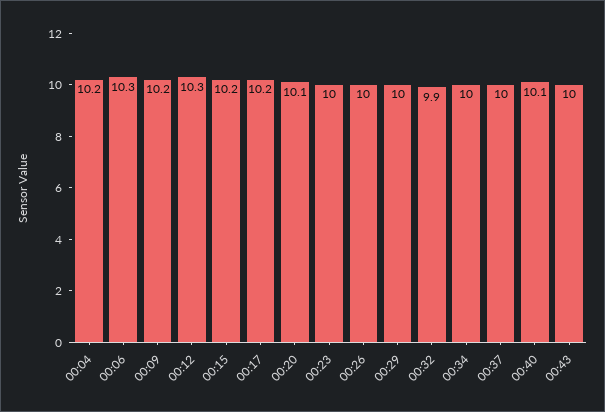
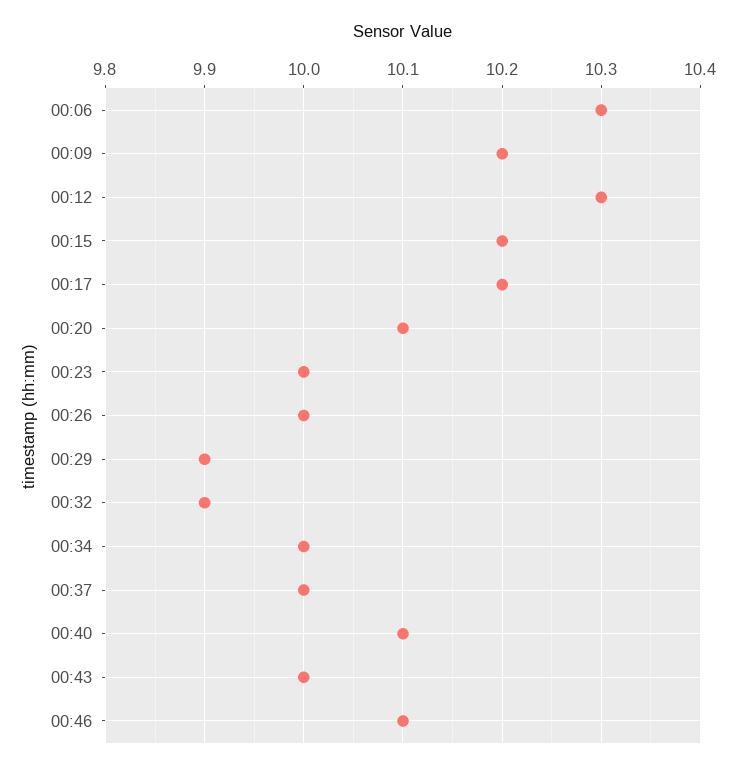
00:04: 10.2 -> none
00:29: 10 -> 9.9
00:46: none -> 10.1

